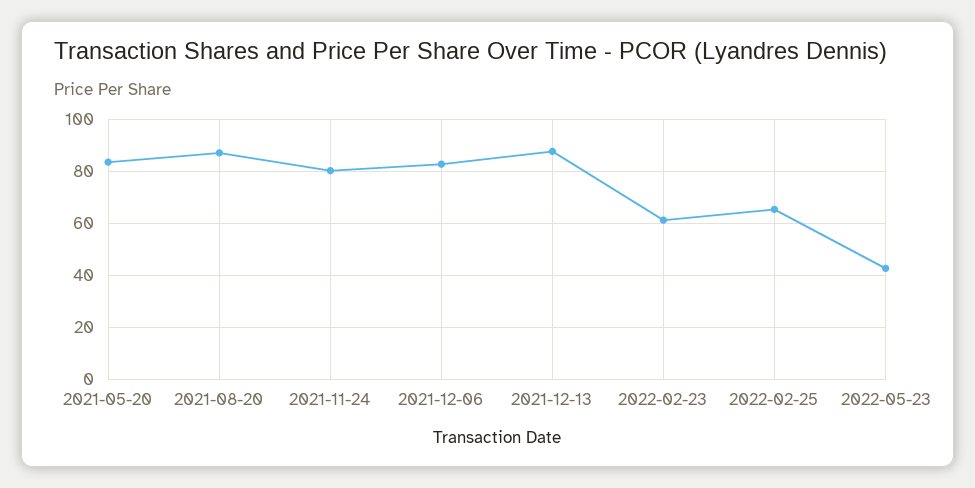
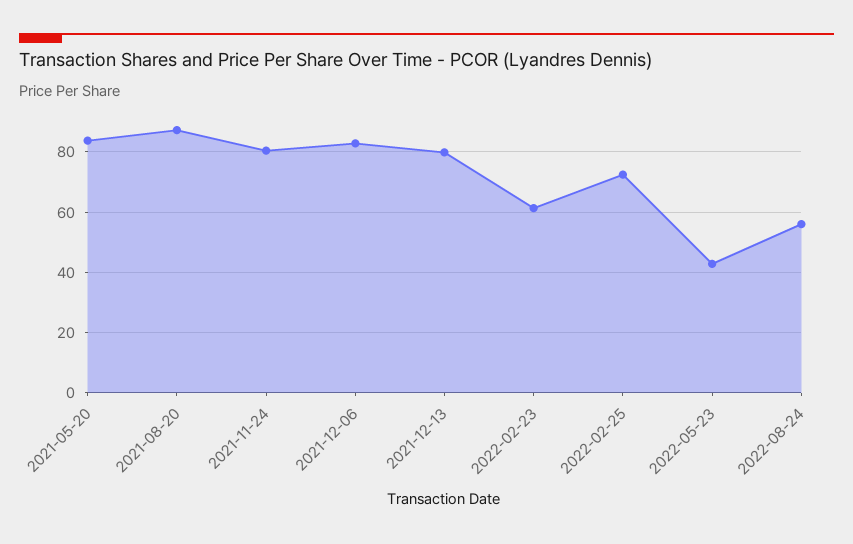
2021-12-13: 87.5 -> 80
2022-02-25: 65 -> 72
2022-08-24: none -> 56

